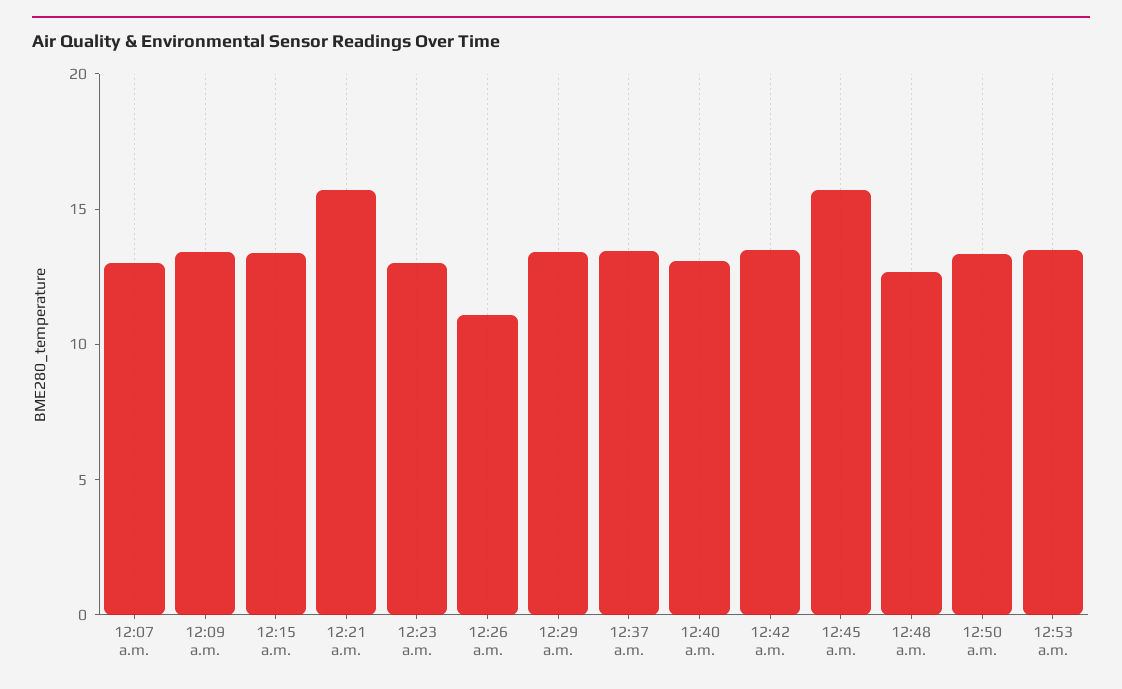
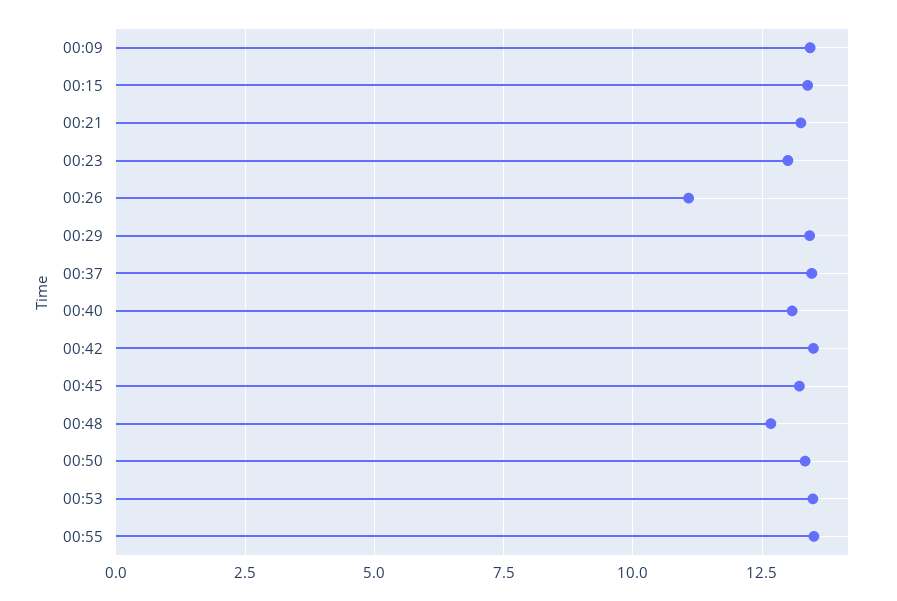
12:07 a.m.: 13 -> none
12:21 a.m.: 16 -> 13.25
12:45 a.m.: 16 -> 13.25
00:55: none -> 13.5

